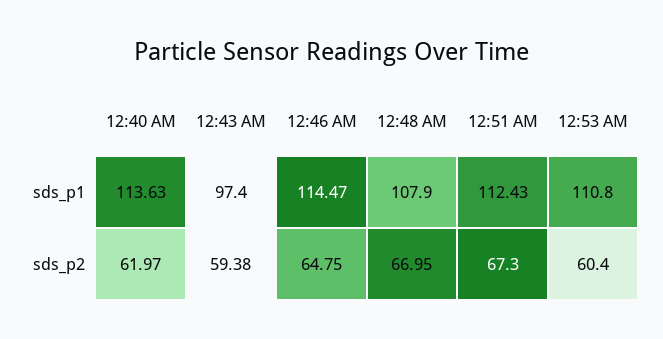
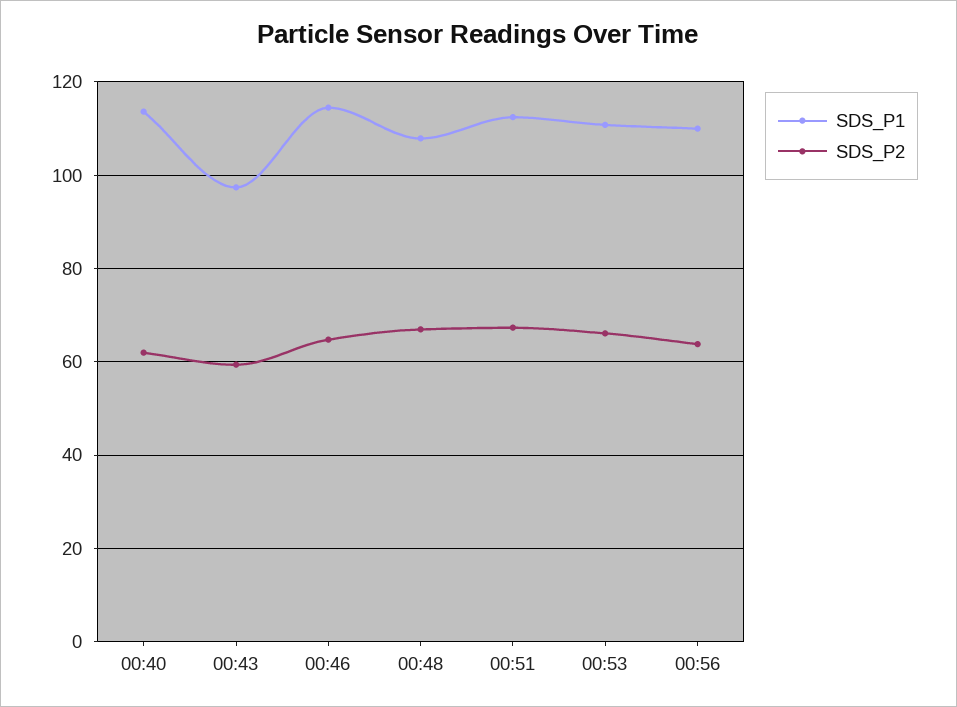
sds_p2, 12:53 AM: 60.4 -> 66
sds_p1, 00:56: none -> 110
sds_p2, 00:56: none -> 64

